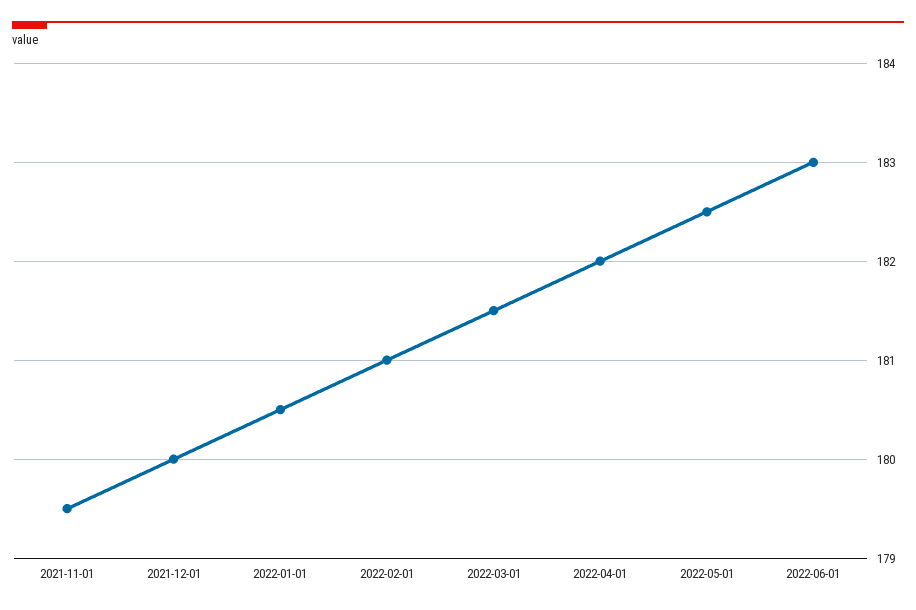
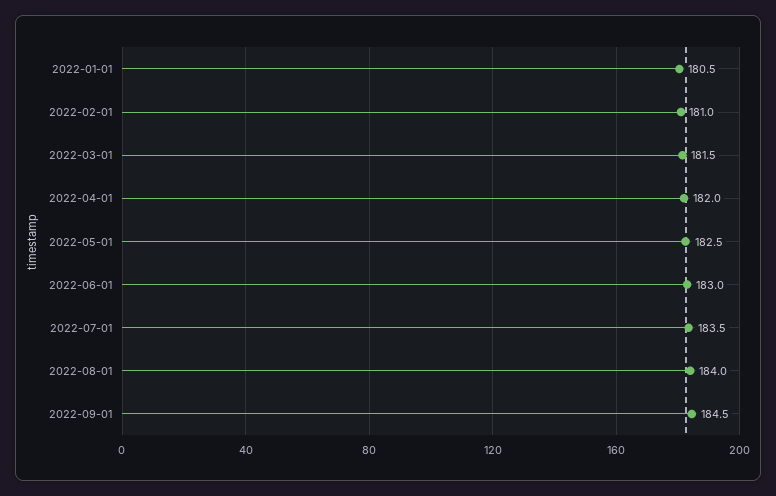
2021-11-01: 179.5 -> none
2021-12-01: 180 -> none
2022-07-01: none -> 183.5
2022-08-01: none -> 184
2022-09-01: none -> 184.5

